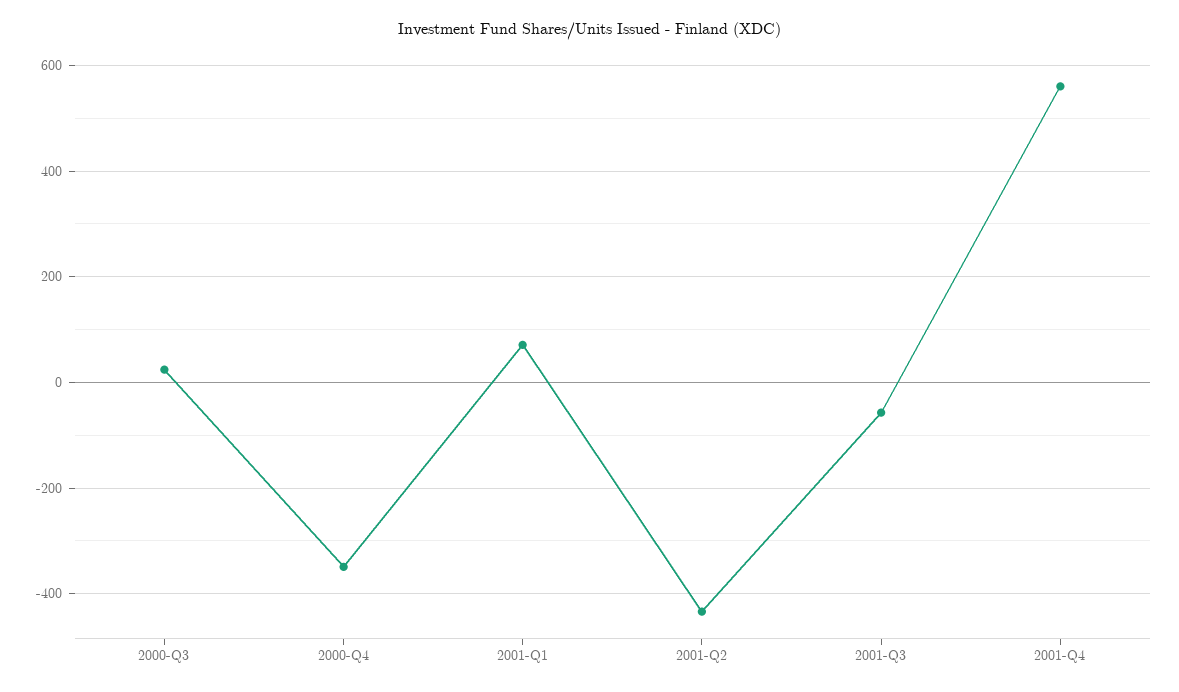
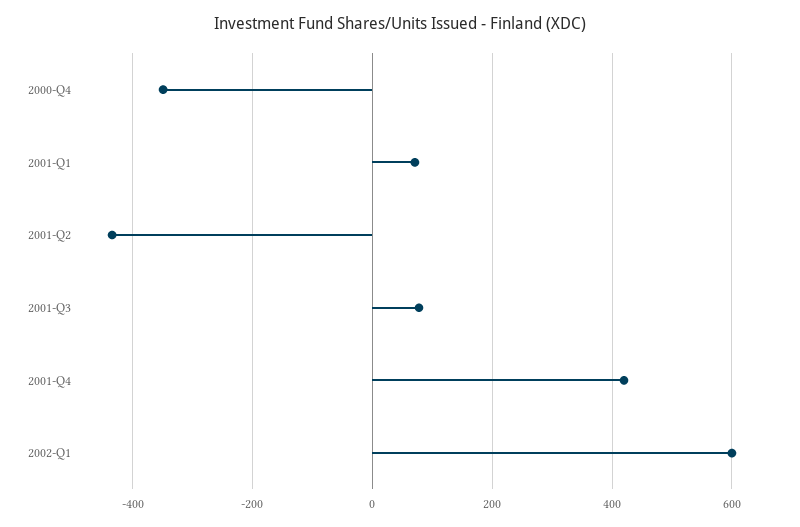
2000-Q3: 20 -> none
2001-Q3: -60 -> 80
2001-Q4: 560 -> 420
2002-Q1: none -> 600

